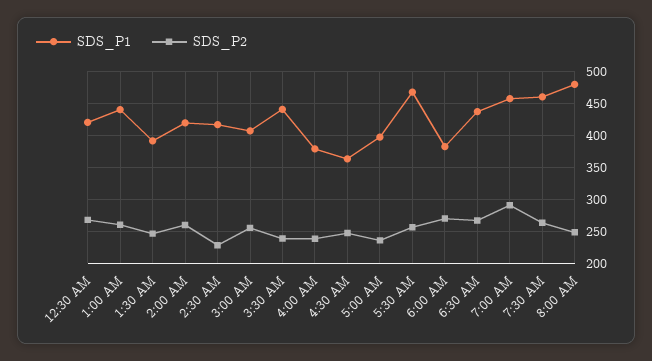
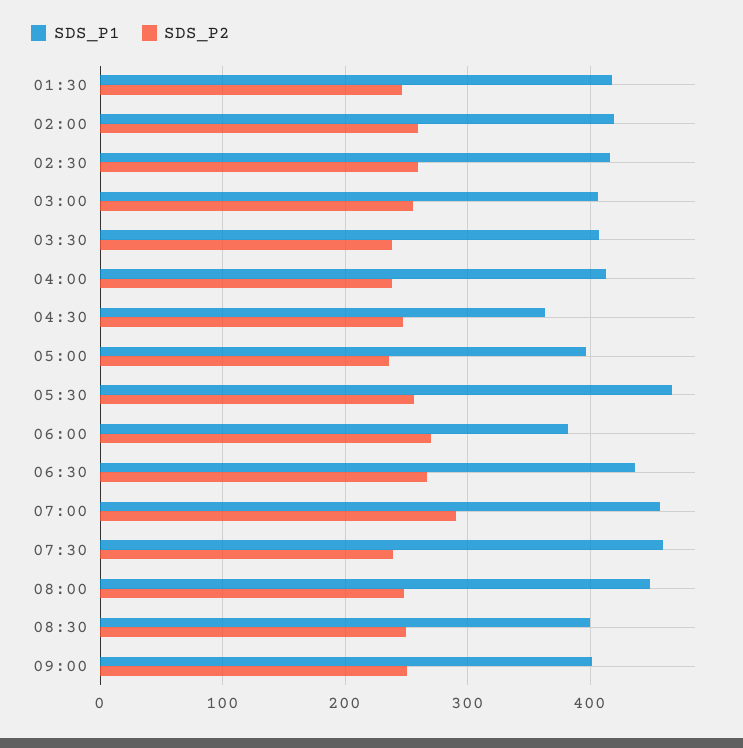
SDS_P1, 12:30 AM: 420 -> none
SDS_P2, 12:30 AM: 270 -> none
SDS_P1, 1:00 AM: 440 -> none
SDS_P2, 1:00 AM: 260 -> none
SDS_P1, 1:30 AM: 390 -> 420
SDS_P2, 2:30 AM: 230 -> 260
SDS_P1, 3:30 AM: 440 -> 410
SDS_P1, 4:00 AM: 380 -> 410
SDS_P2, 7:30 AM: 260 -> 240
SDS_P1, 8:00 AM: 480 -> 450
SDS_P1, 08:30: none -> 400
SDS_P2, 08:30: none -> 250
SDS_P1, 09:00: none -> 400
SDS_P2, 09:00: none -> 250

